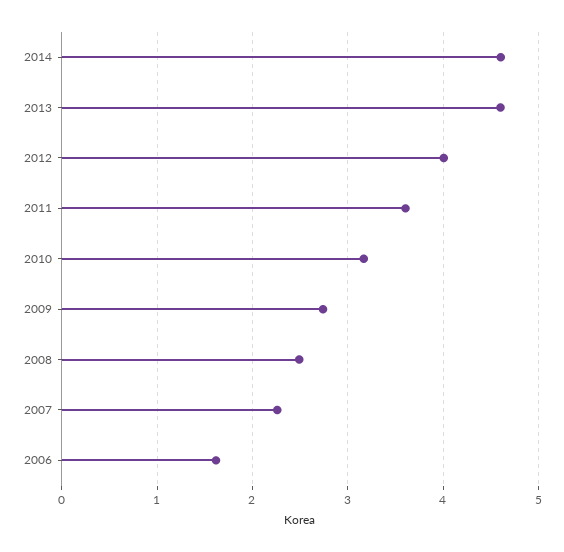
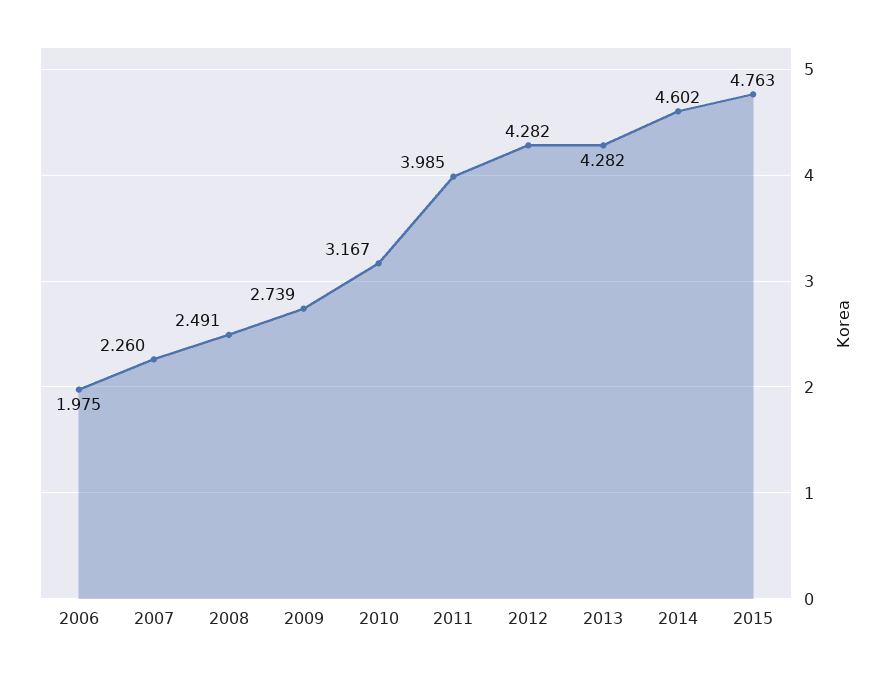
2013: 4.6 -> 4.282
2012: 4 -> 4.282
2011: 3.6 -> 3.985
2006: 1.6 -> 1.975
2015: none -> 4.763

